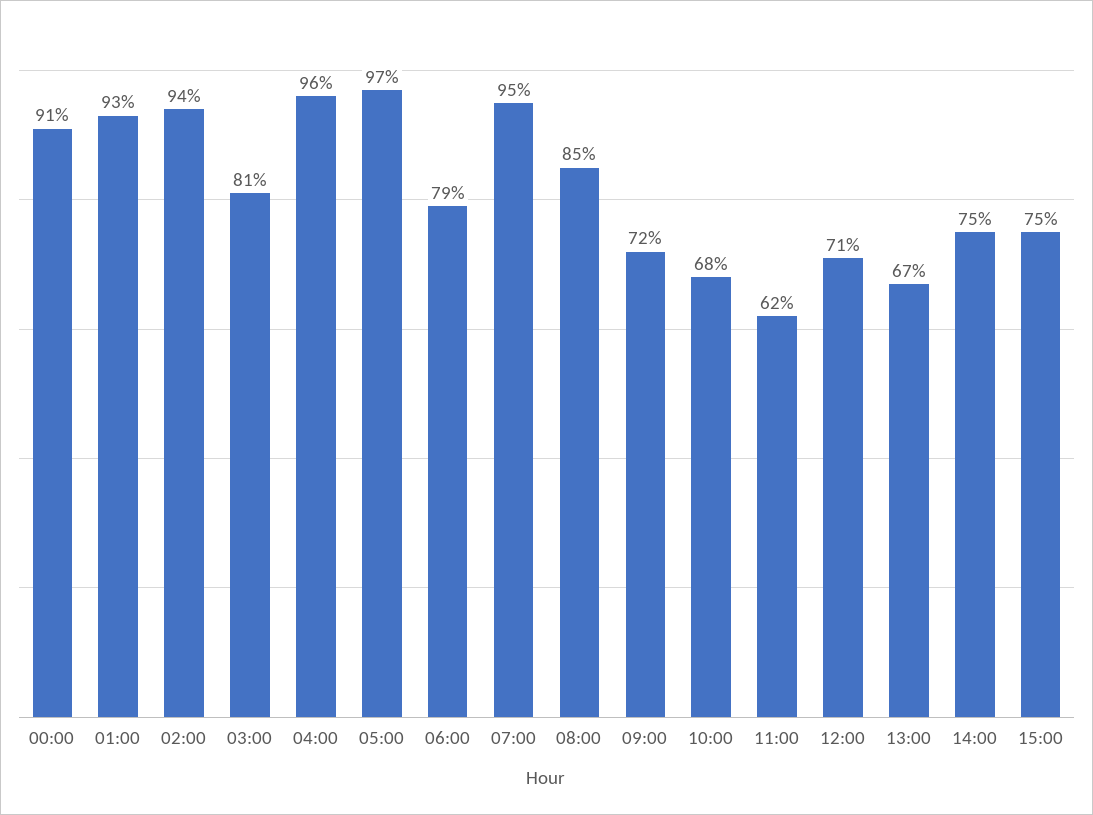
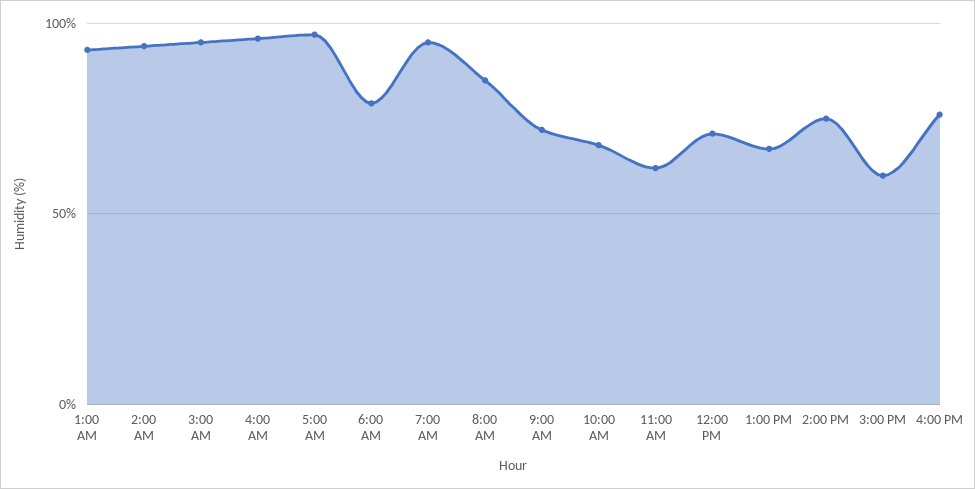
00:00: 91 -> none
03:00: 81 -> 95
15:00: 75 -> 60
4:00 PM: none -> 75

